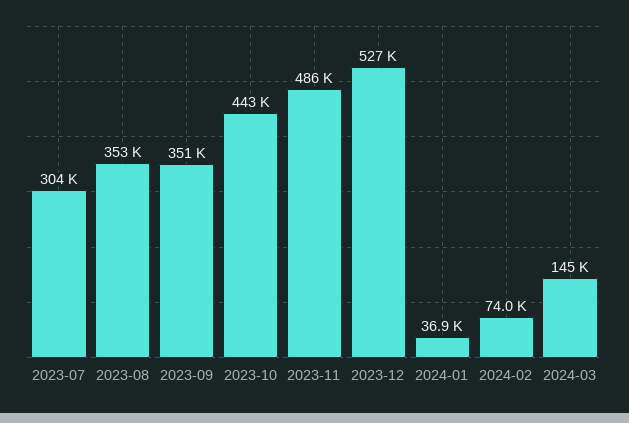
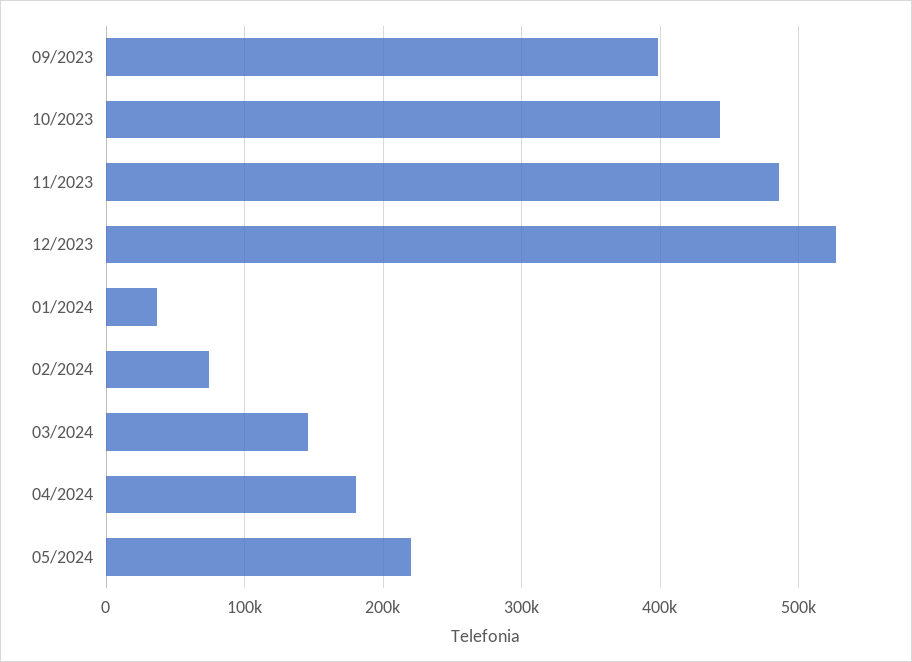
2023-07: 304000 -> none
2023-08: 353000 -> none
2023-09: 351000 -> 400000
04/2024: none -> 180000
05/2024: none -> 220000

